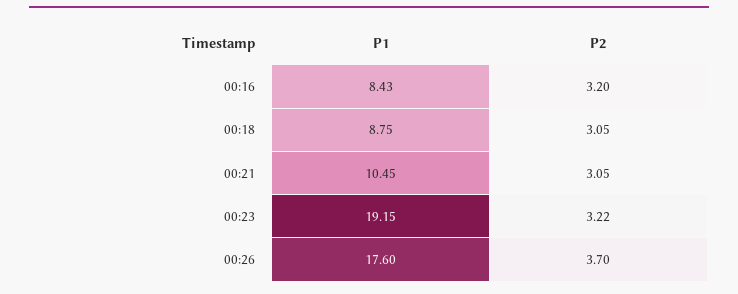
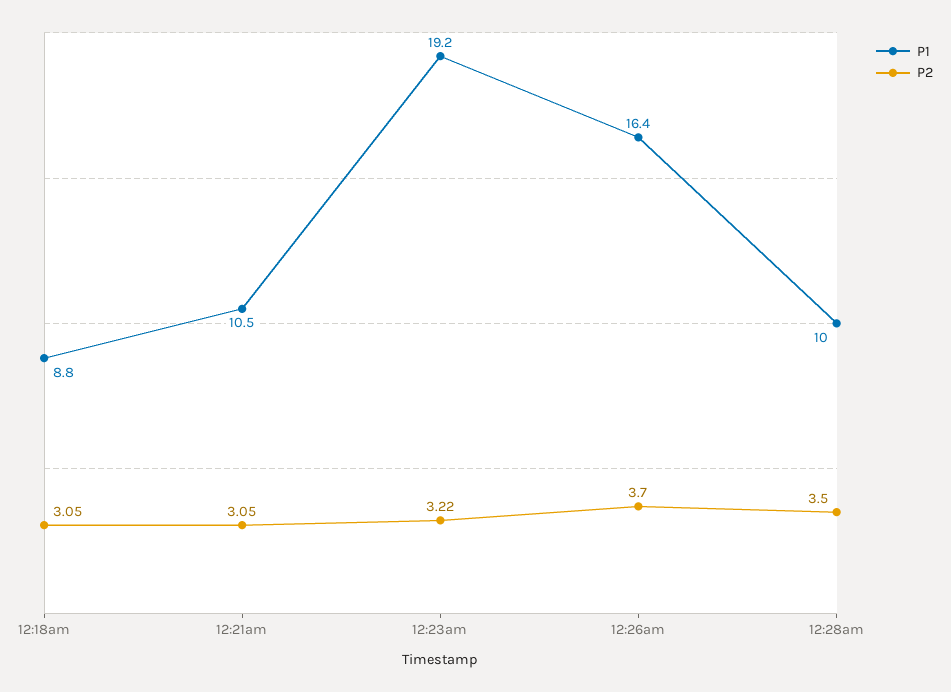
P1, 00:16: 8.43 -> none
P2, 00:16: 3.2 -> none
P1, 00:26: 17.6 -> 16.4
P1, 12:28am: none -> 10
P2, 12:28am: none -> 3.5

